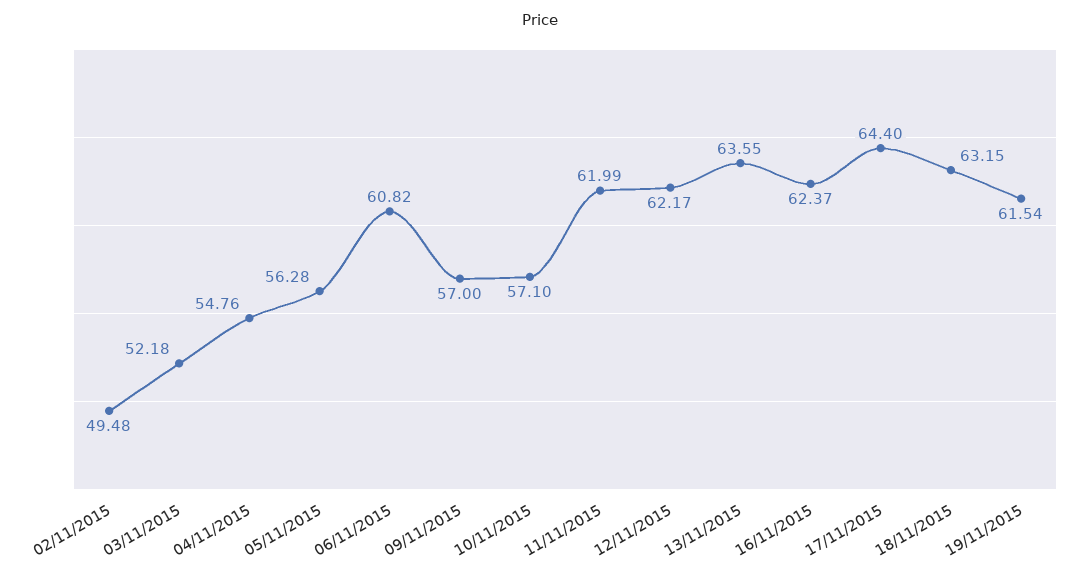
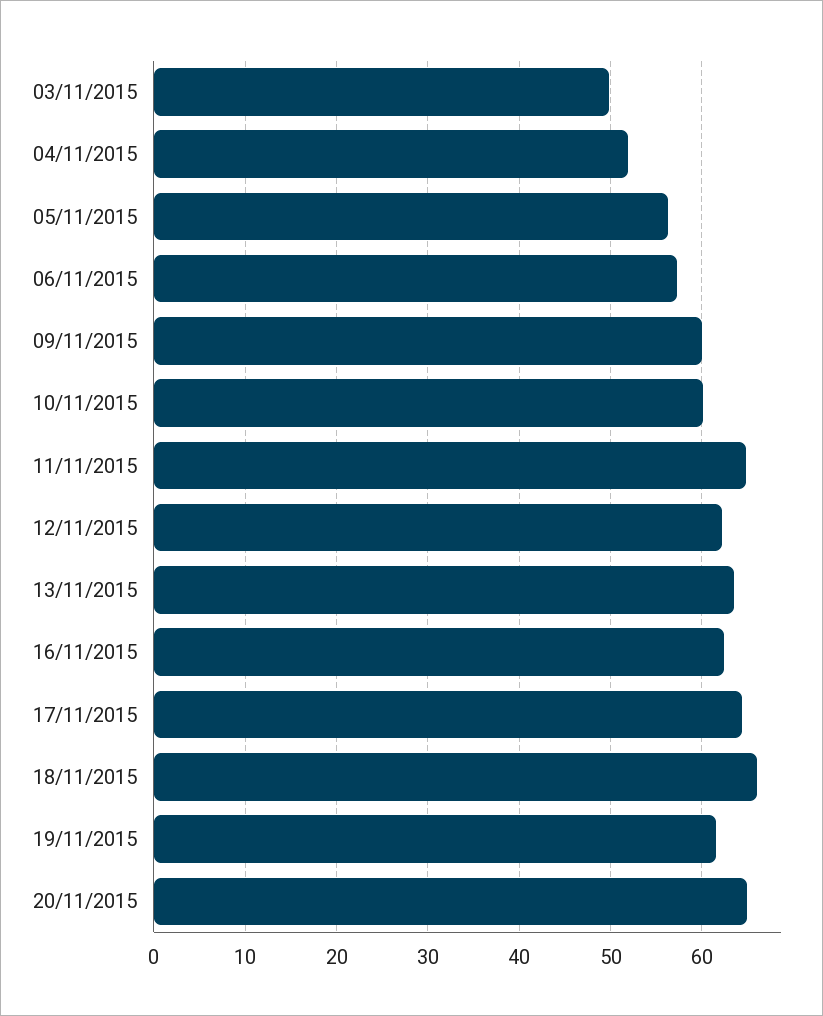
02/11/2015: 49.48 -> none
03/11/2015: 52.18 -> 50
04/11/2015: 54.76 -> 52
06/11/2015: 60.82 -> 57
09/11/2015: 57 -> 60
10/11/2015: 57.1 -> 60
11/11/2015: 61.99 -> 65
18/11/2015: 63.15 -> 66
20/11/2015: none -> 65

